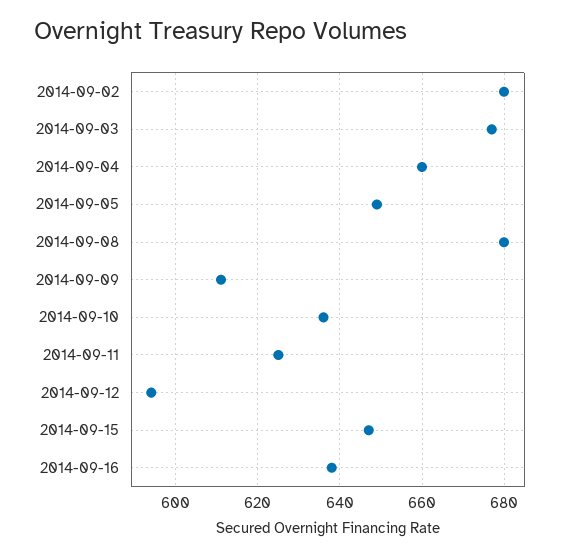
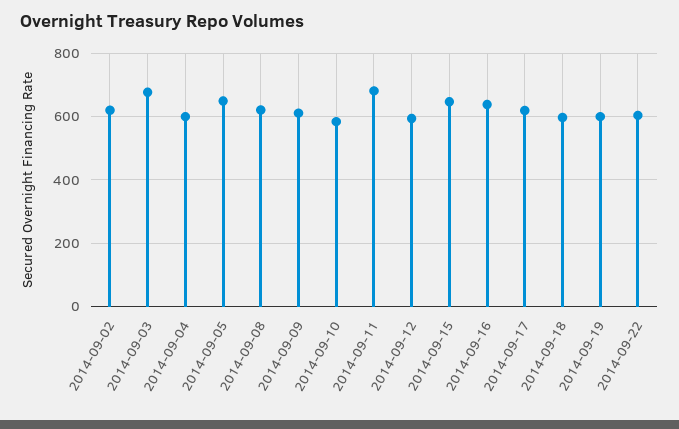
2014-09-02: 680 -> 620
2014-09-04: 660 -> 600
2014-09-08: 680 -> 620
2014-09-10: 635 -> 580
2014-09-11: 625 -> 680
2014-09-17: none -> 620
2014-09-18: none -> 600
2014-09-19: none -> 600
2014-09-22: none -> 600

